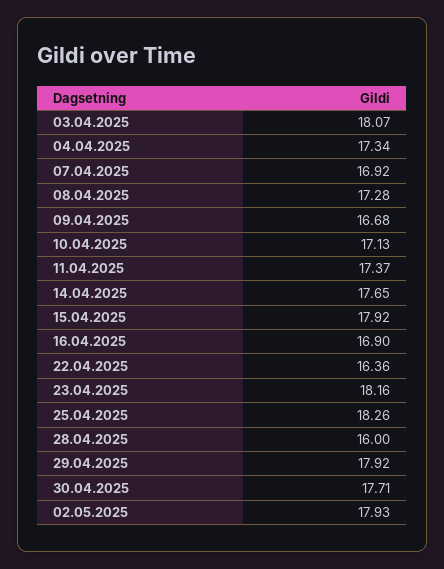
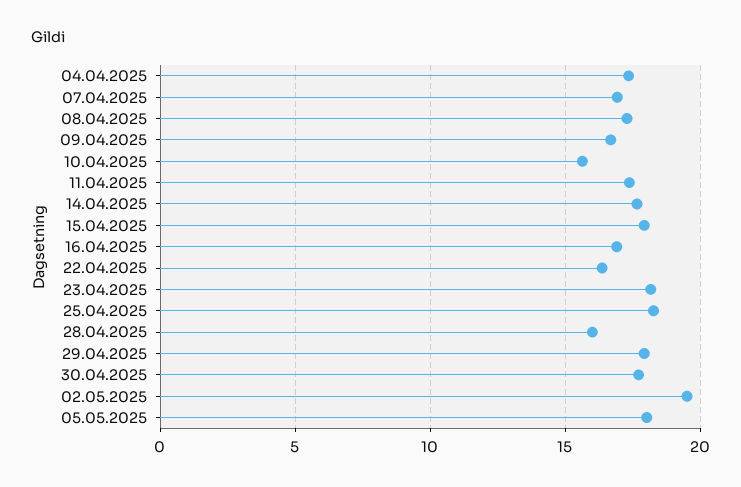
03.04.2025: 18.07 -> none
10.04.2025: 17.13 -> 15.5
02.05.2025: 17.93 -> 19.5
05.05.2025: none -> 18

